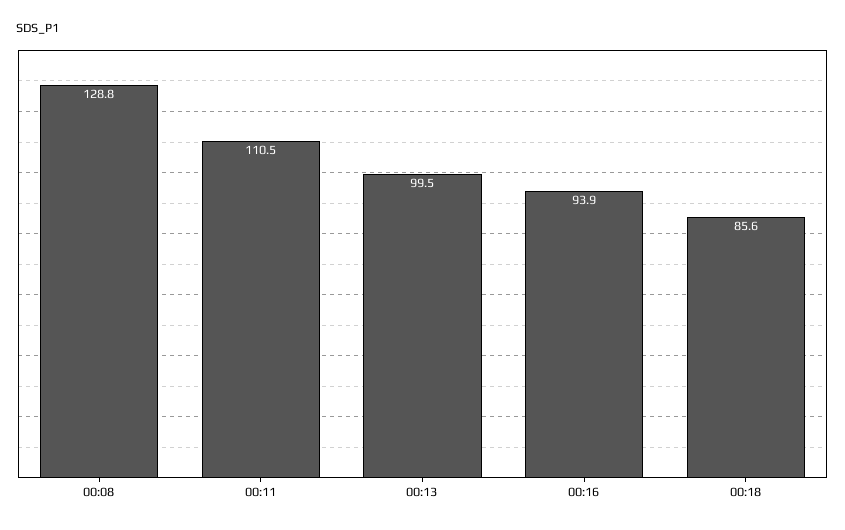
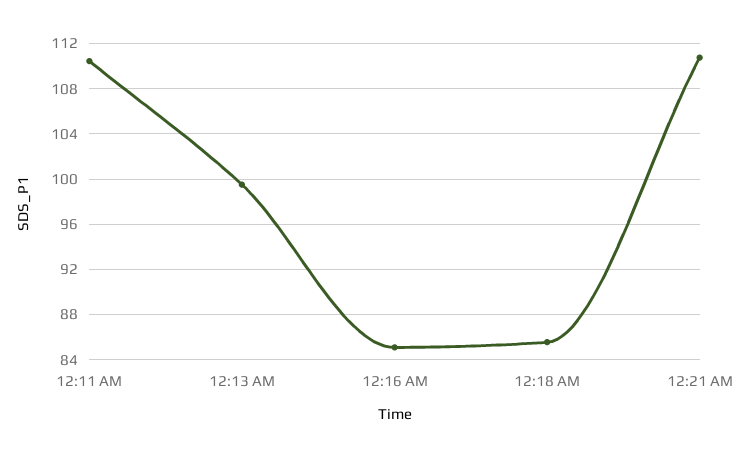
00:08: 128.8 -> none
00:16: 93.9 -> 85
12:21 AM: none -> 111

